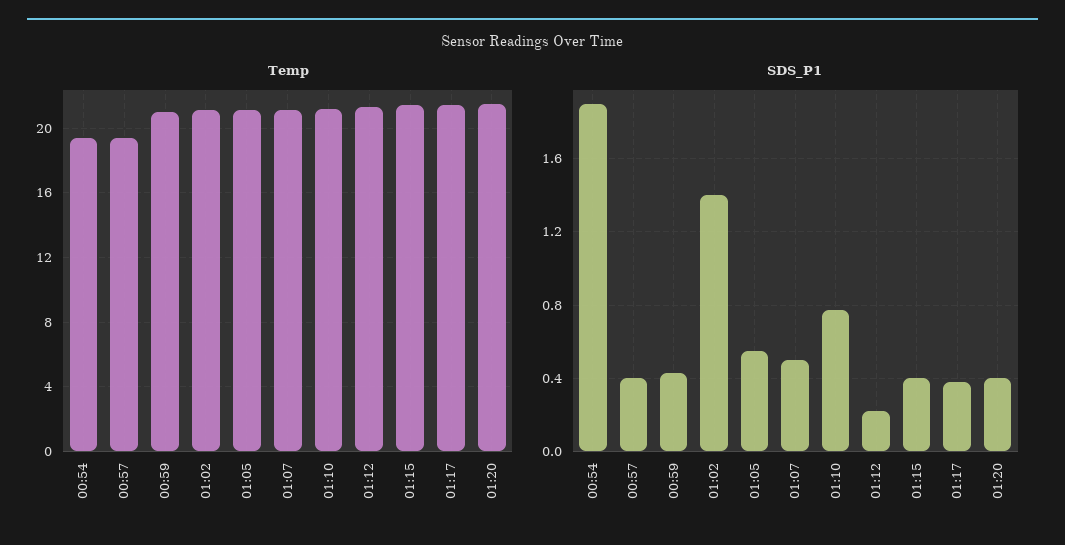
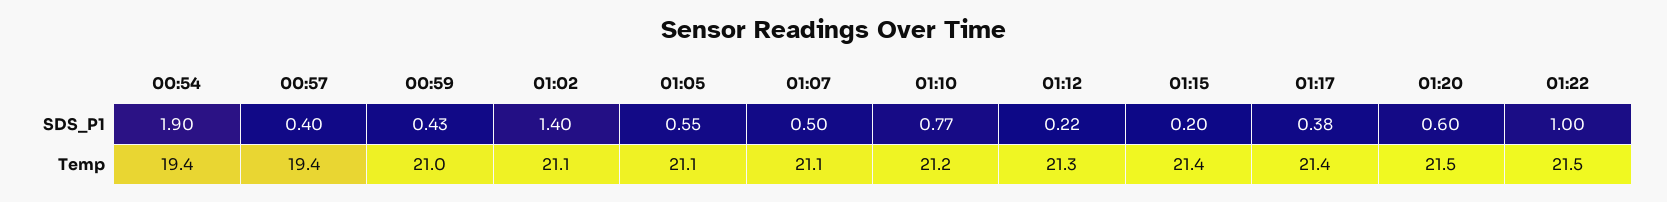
SDS_P1, 01:15: 0.4 -> 0.2
SDS_P1, 01:20: 0.4 -> 0.6
SDS_P1, 01:22: none -> 1
Temp, 01:22: none -> 21.5

